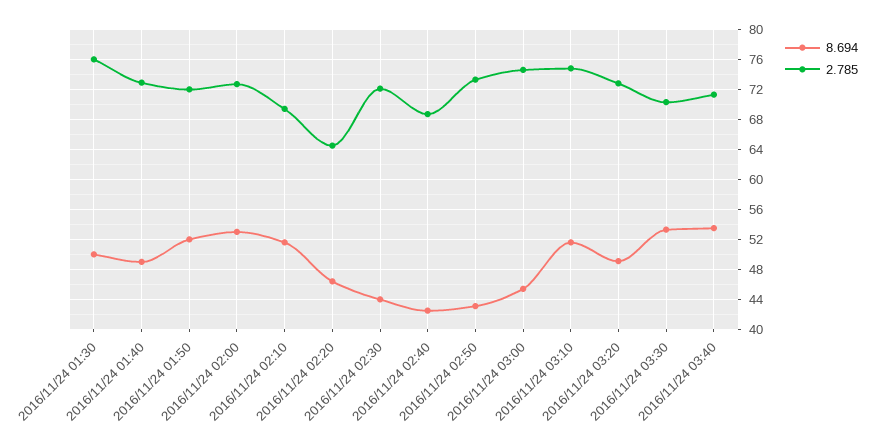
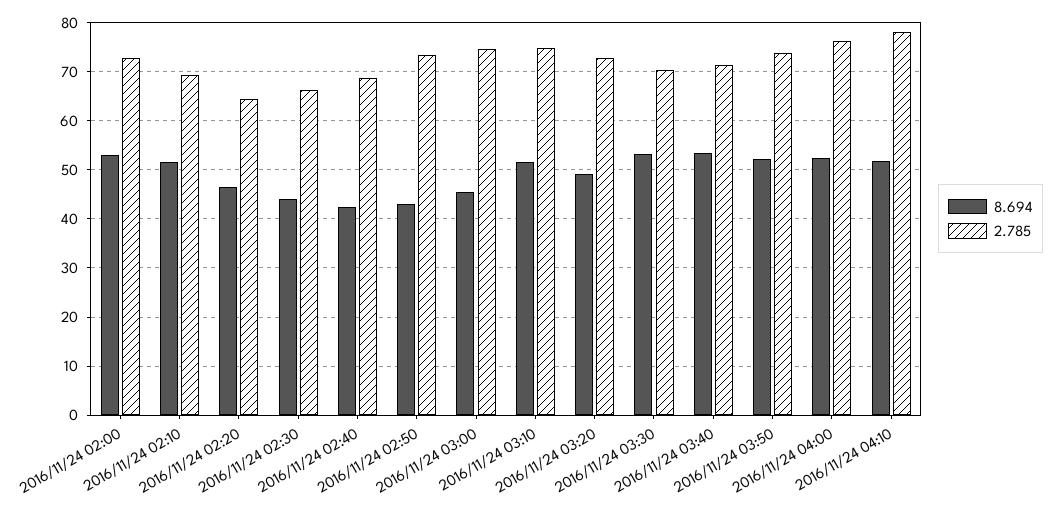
8.694, 2016/11/24 01:30: 50 -> none
2.785, 2016/11/24 01:30: 76 -> none
8.694, 2016/11/24 01:40: 49 -> none
2.785, 2016/11/24 01:40: 73 -> none
8.694, 2016/11/24 01:50: 52 -> none
2.785, 2016/11/24 01:50: 72 -> none
2.785, 2016/11/24 02:30: 72 -> 66
8.694, 2016/11/24 03:50: none -> 52
2.785, 2016/11/24 03:50: none -> 74
8.694, 2016/11/24 04:00: none -> 52
2.785, 2016/11/24 04:00: none -> 76
8.694, 2016/11/24 04:10: none -> 52
2.785, 2016/11/24 04:10: none -> 78

